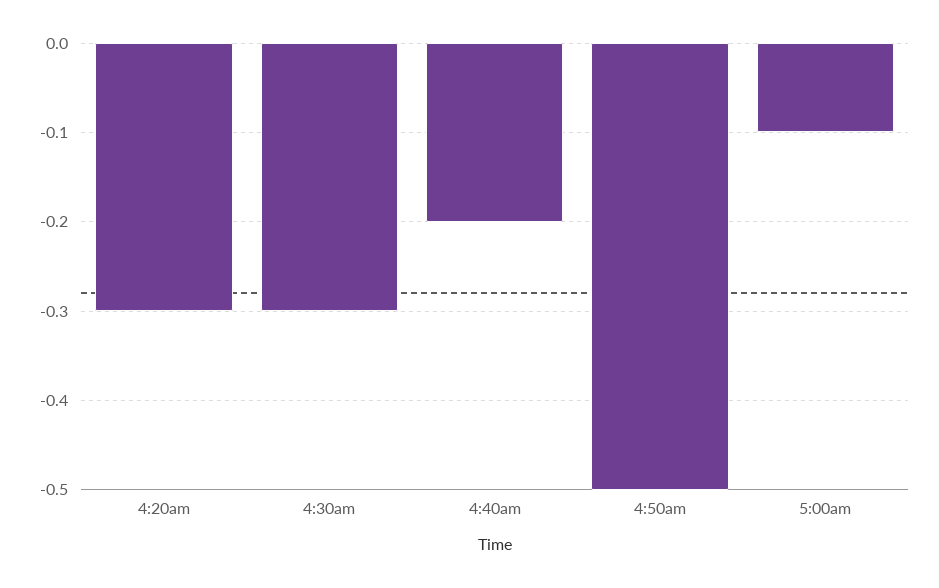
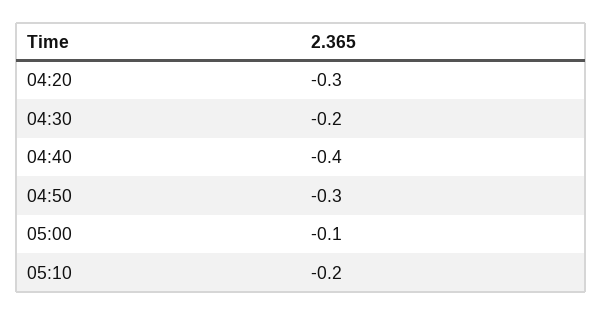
4:30am: -0.3 -> -0.2
4:40am: -0.2 -> -0.4
4:50am: -0.5 -> -0.3
05:10: none -> -0.2

